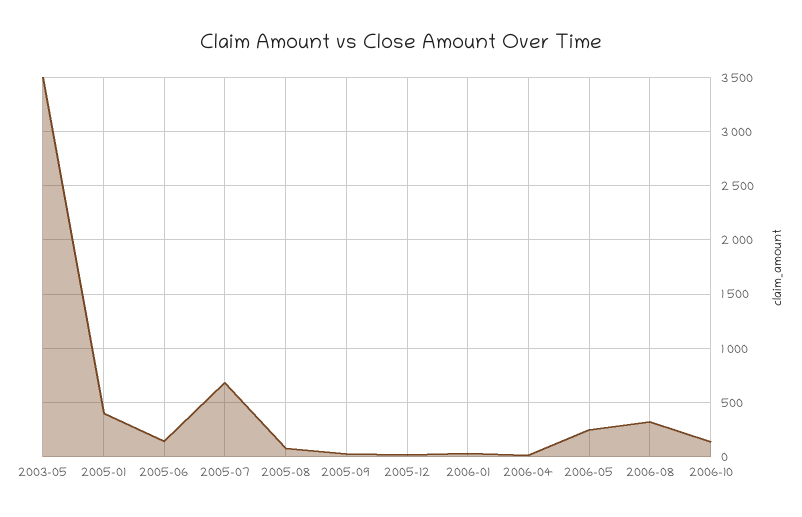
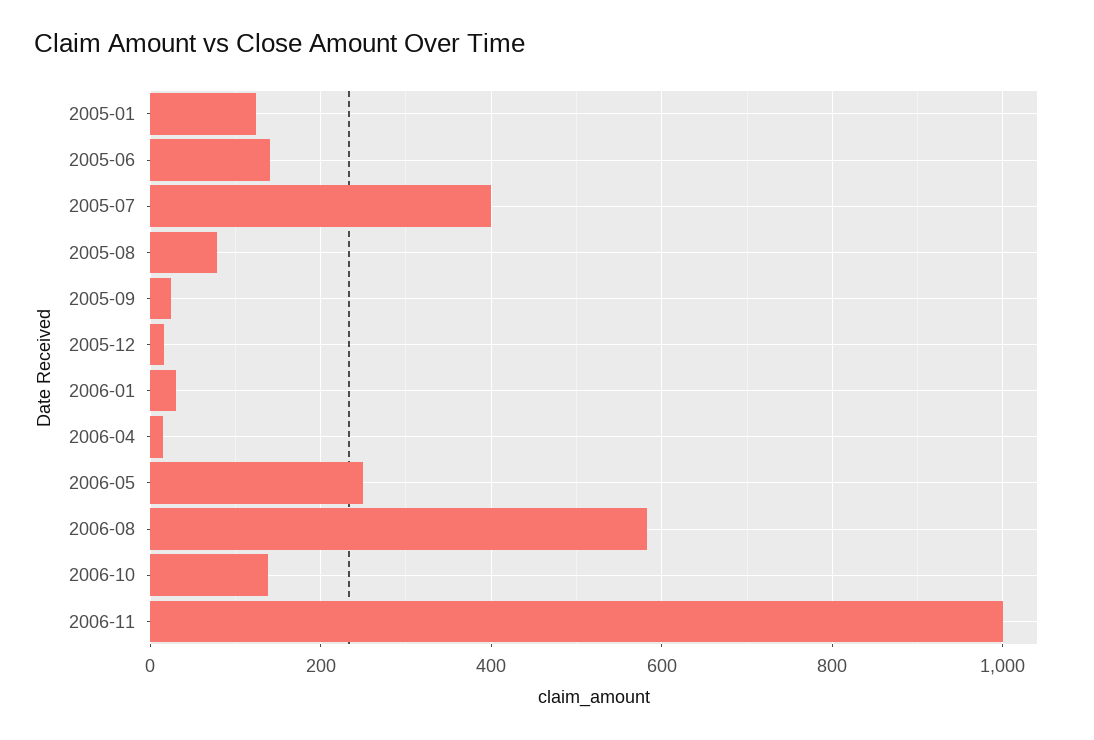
2003-05: 3500 -> none
2005-01: 400 -> 120
2005-07: 700 -> 400
2006-08: 300 -> 580
2006-11: none -> 1000

